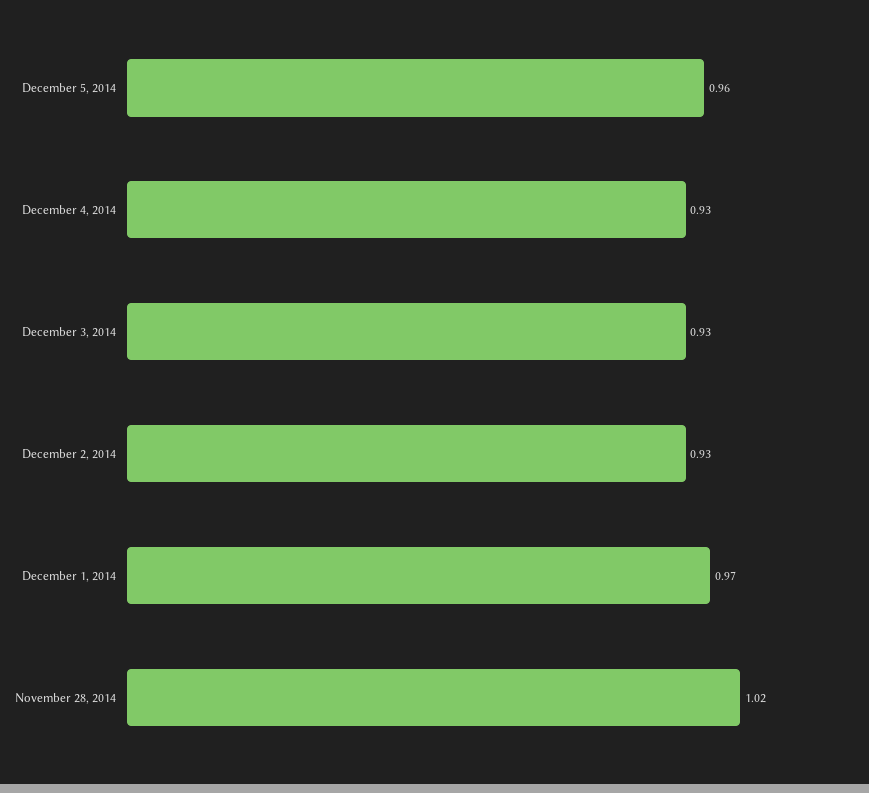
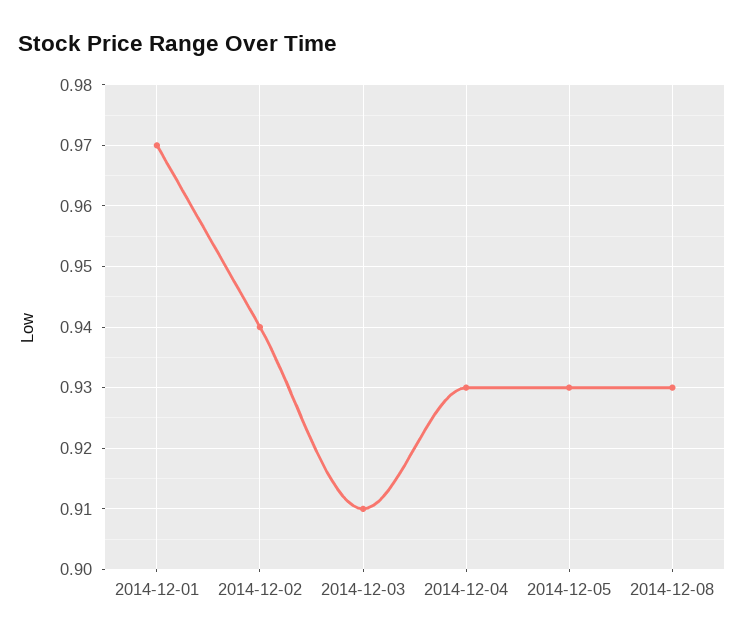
December 5, 2014: 0.96 -> 0.93
December 3, 2014: 0.93 -> 0.91
December 2, 2014: 0.93 -> 0.94
November 28, 2014: 1.02 -> none
2014-12-08: none -> 0.93

